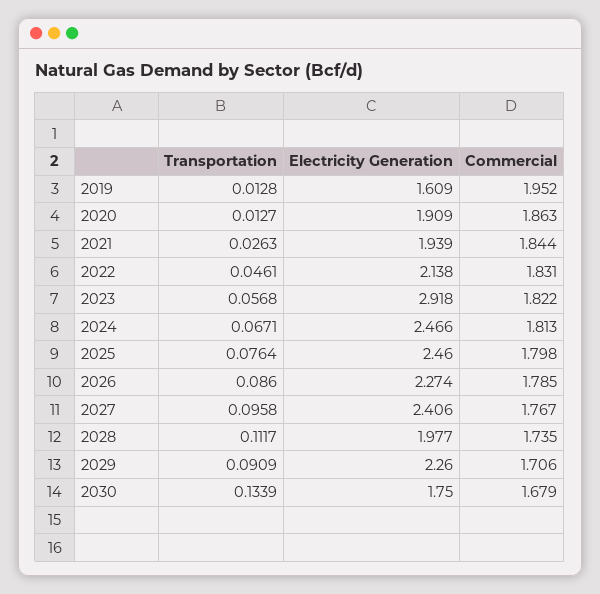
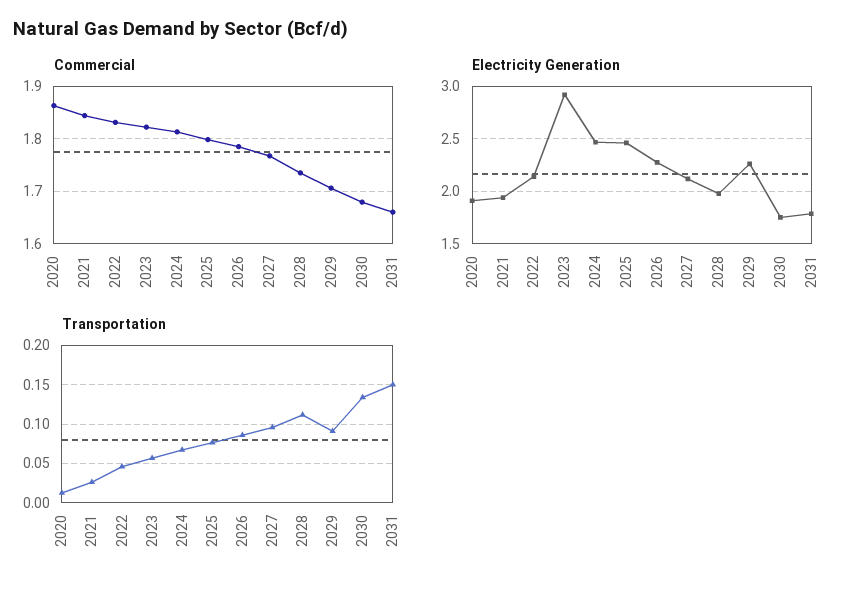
Transportation, 2019: 0.0128 -> none
Electricity Generation, 2019: 1.609 -> none
Commercial, 2019: 1.952 -> none
Electricity Generation, 2027: 2.406 -> 2.1
Commercial, 2031: none -> 1.66
Electricity Generation, 2031: none -> 1.8
Transportation, 2031: none -> 0.15

